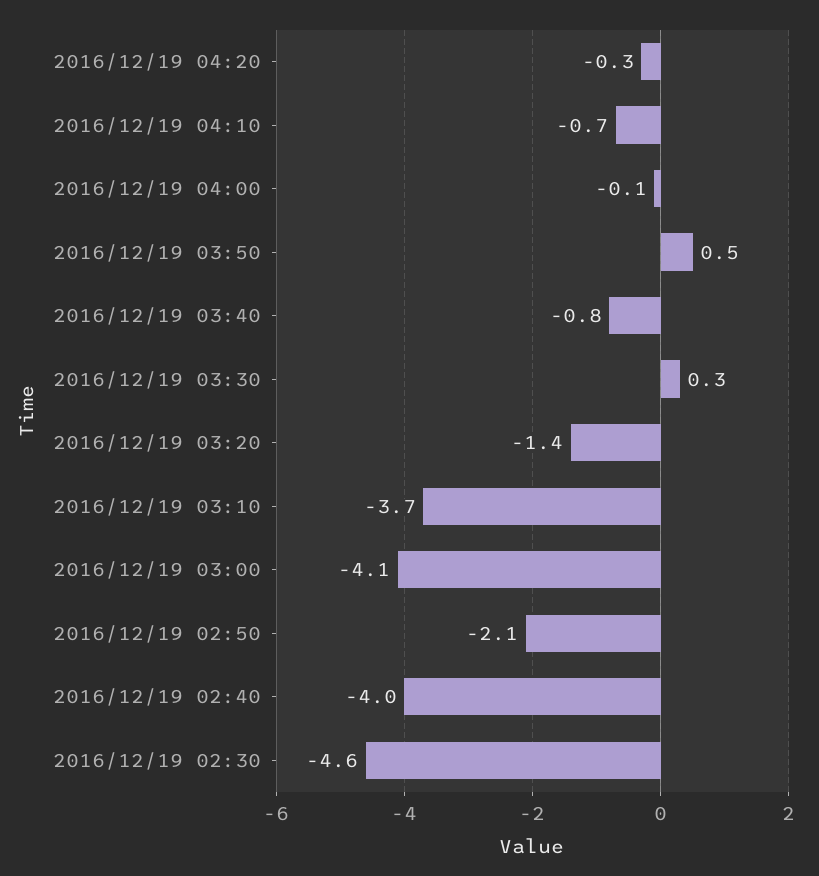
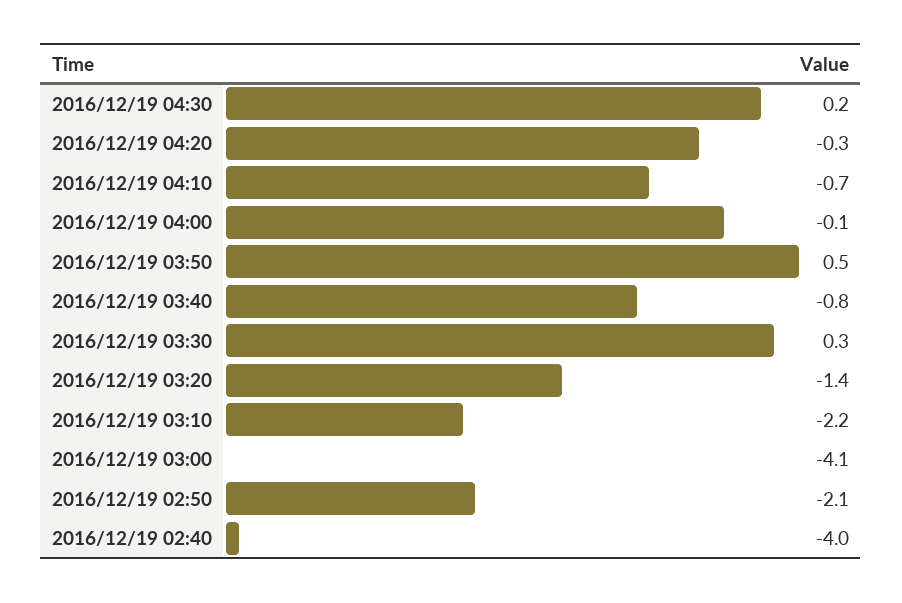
2016/12/19 03:10: -3.7 -> -2.2
2016/12/19 02:30: -4.6 -> none
2016/12/19 04:30: none -> 0.2

